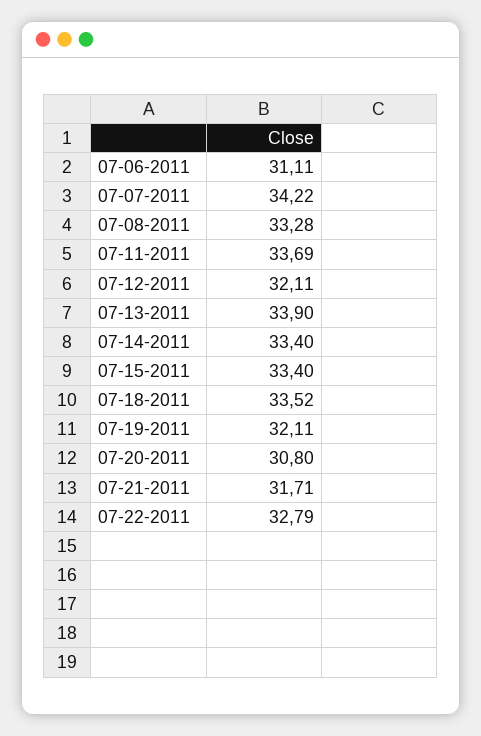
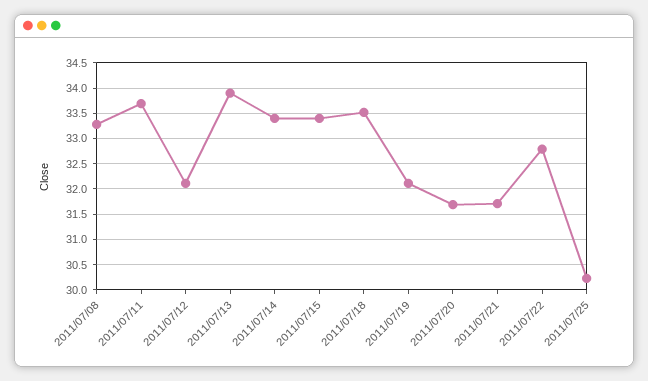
07-06-2011: 31.11 -> none
07-07-2011: 34.22 -> none
07-20-2011: 30.8 -> 31.75
2011/07/25: none -> 30.25

